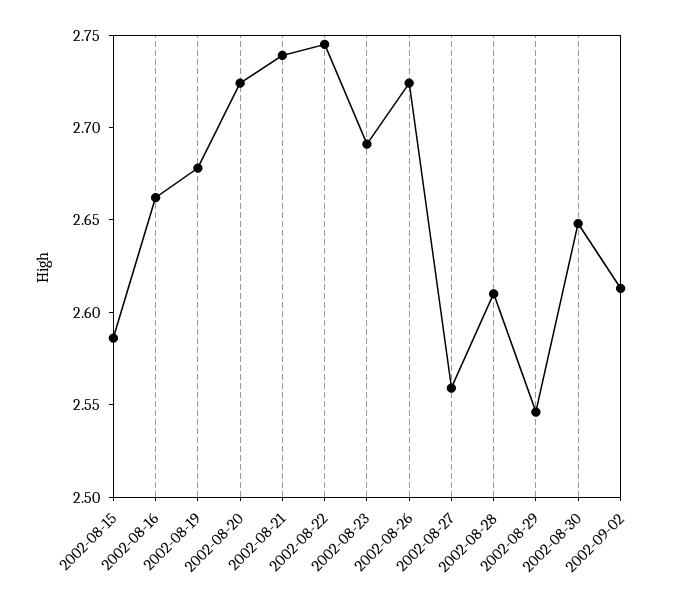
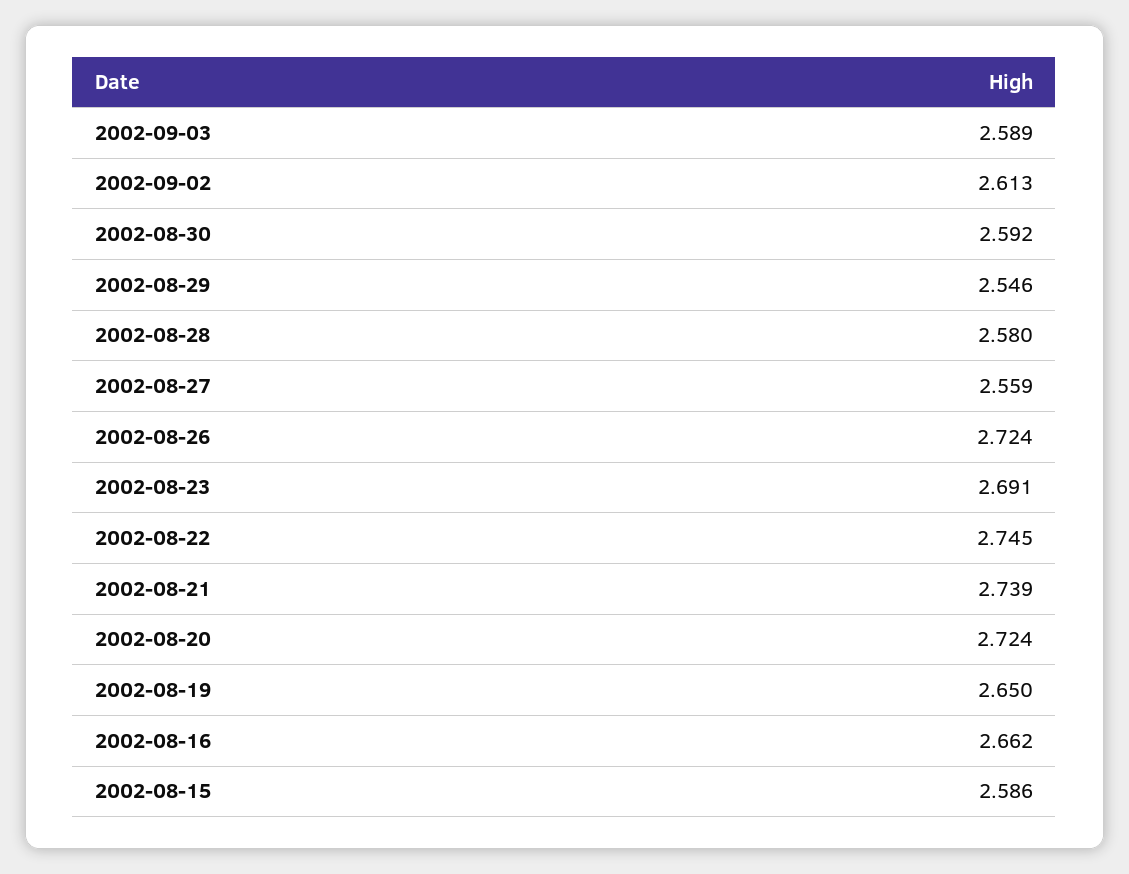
2002-08-19: 2.68 -> 2.65
2002-08-28: 2.61 -> 2.58
2002-08-30: 2.65 -> 2.592
2002-09-03: none -> 2.589

